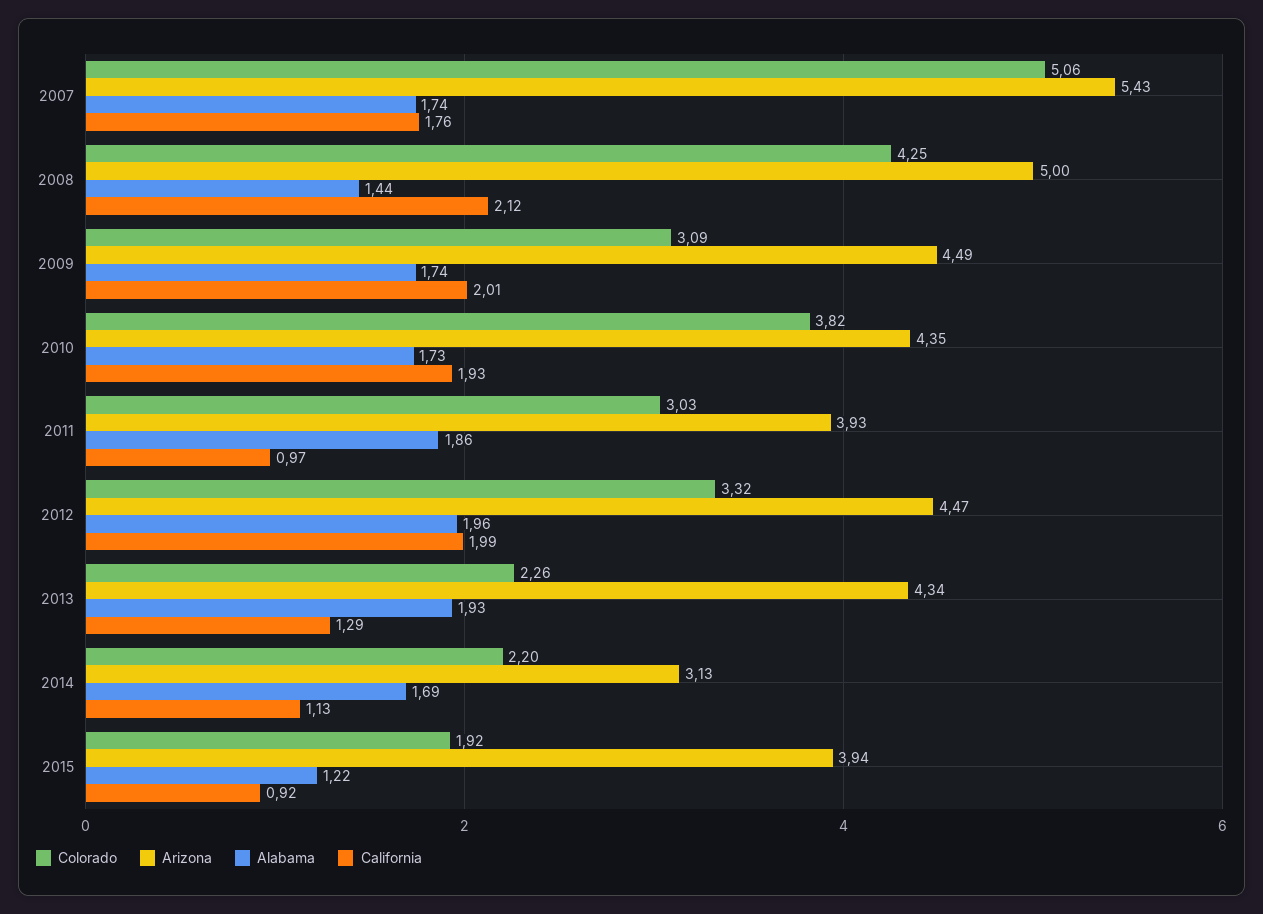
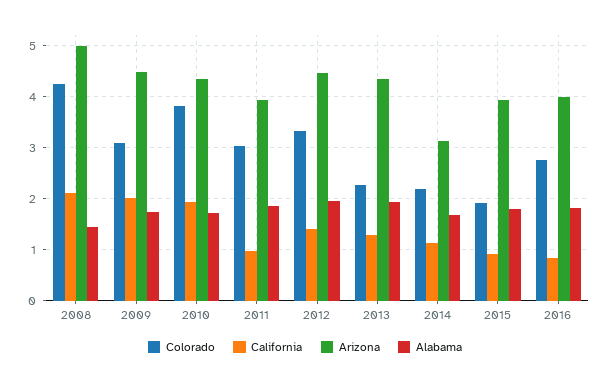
Colorado, 2007: 5.06 -> none
Arizona, 2007: 5.43 -> none
Alabama, 2007: 1.74 -> none
California, 2007: 1.76 -> none
California, 2012: 1.99 -> 1.4
Alabama, 2015: 1.22 -> 1.8
Colorado, 2016: none -> 2.8
California, 2016: none -> 0.8
Arizona, 2016: none -> 4
Alabama, 2016: none -> 1.8

